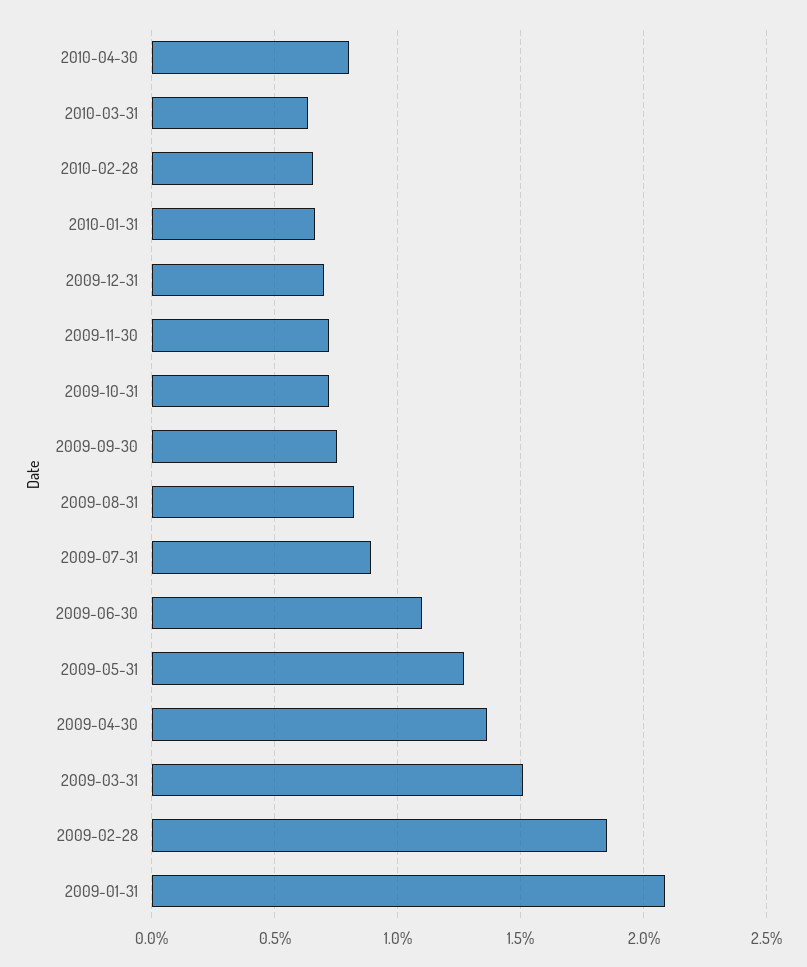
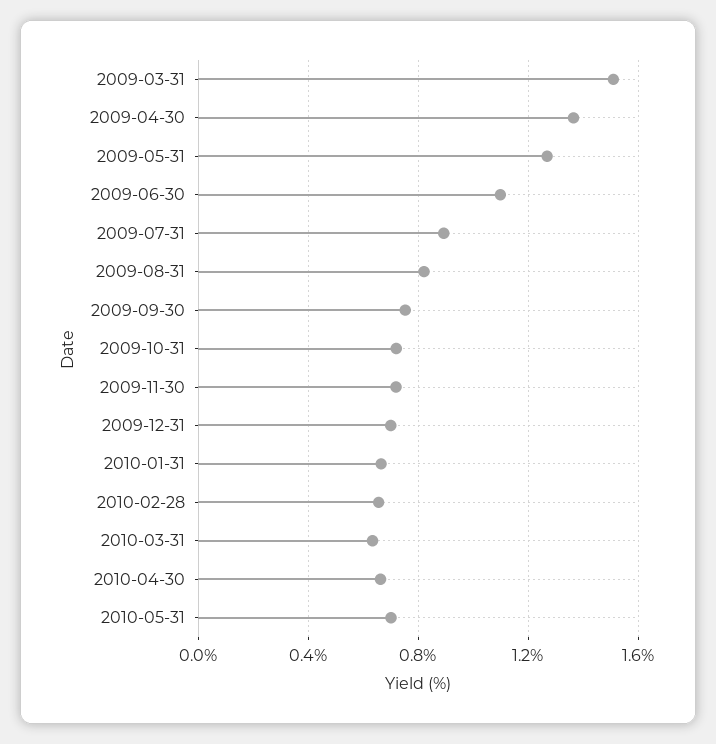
2010-04-30: 0.8 -> 0.65
2009-02-28: 1.85 -> none
2009-01-31: 2.1 -> none
2010-05-31: none -> 0.7

